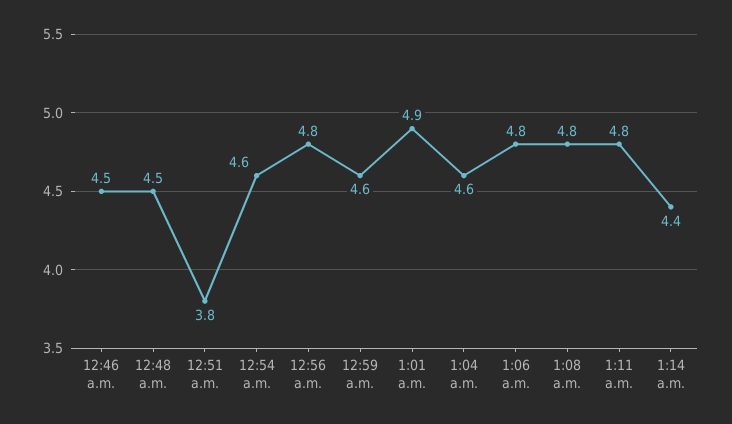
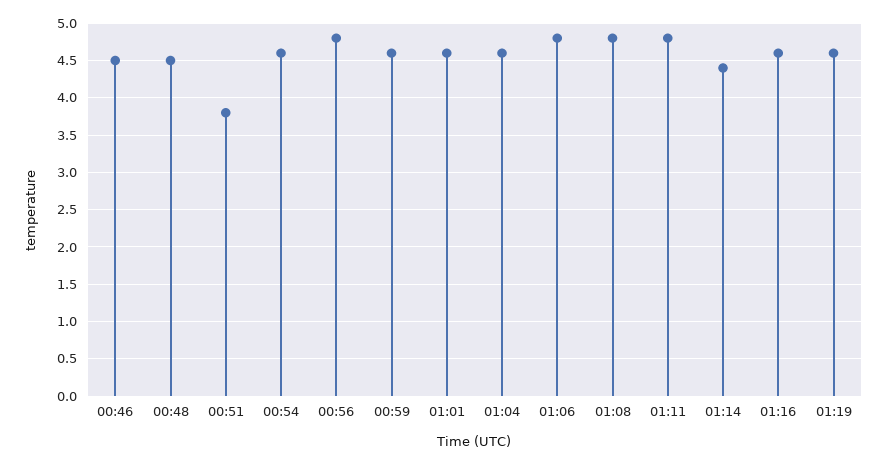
1:01 a.m.: 4.9 -> 4.6
01:16: none -> 4.6
01:19: none -> 4.6

